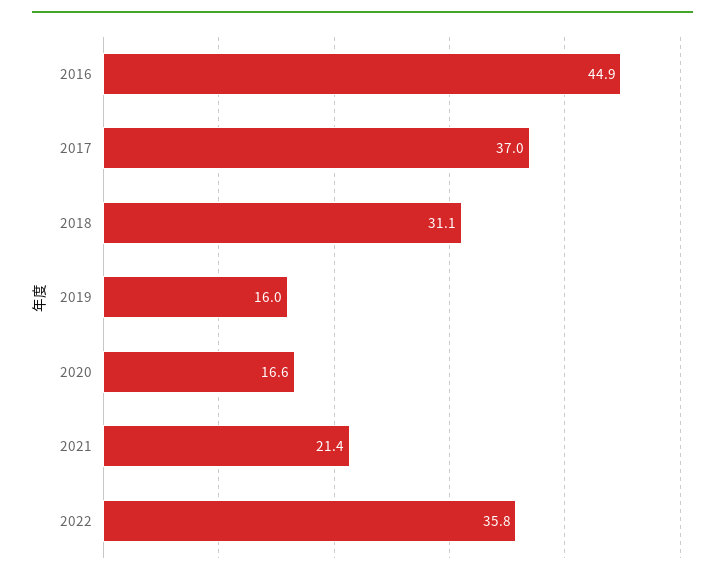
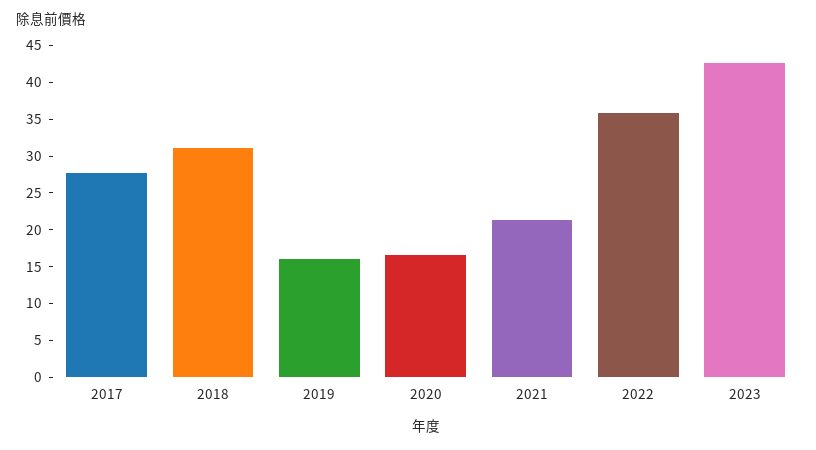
2016: 44.9 -> none
2017: 37 -> 27.5
2023: none -> 42.5

